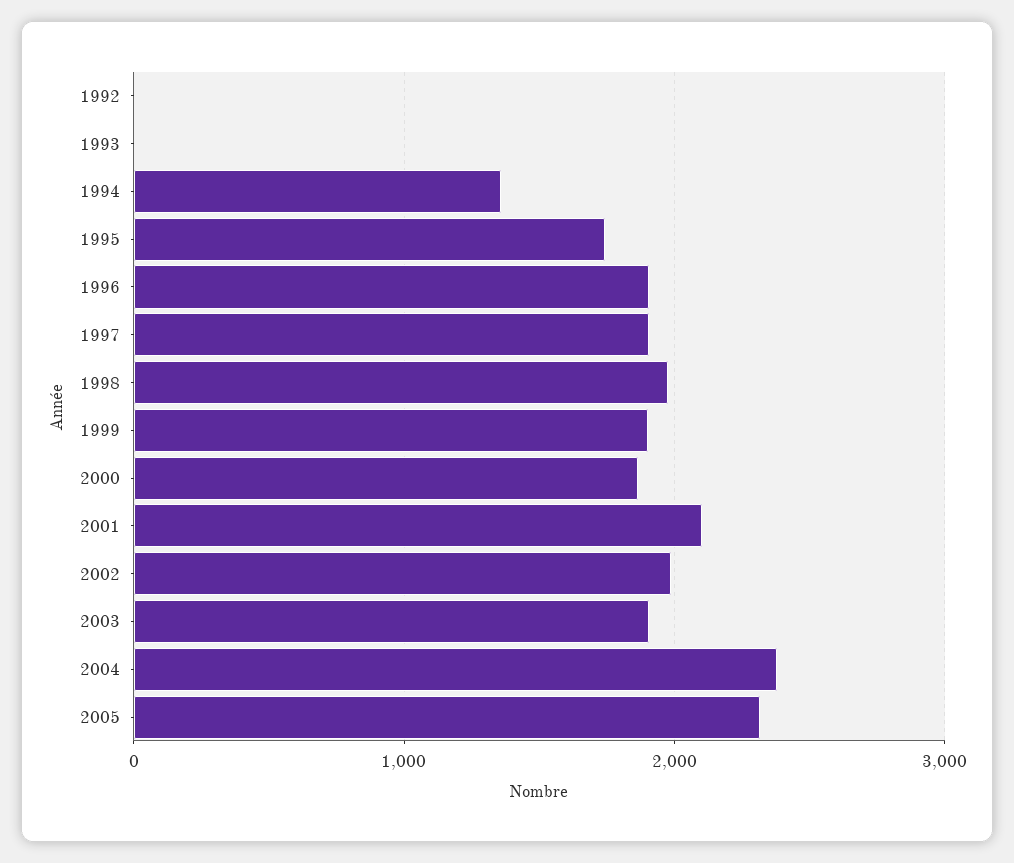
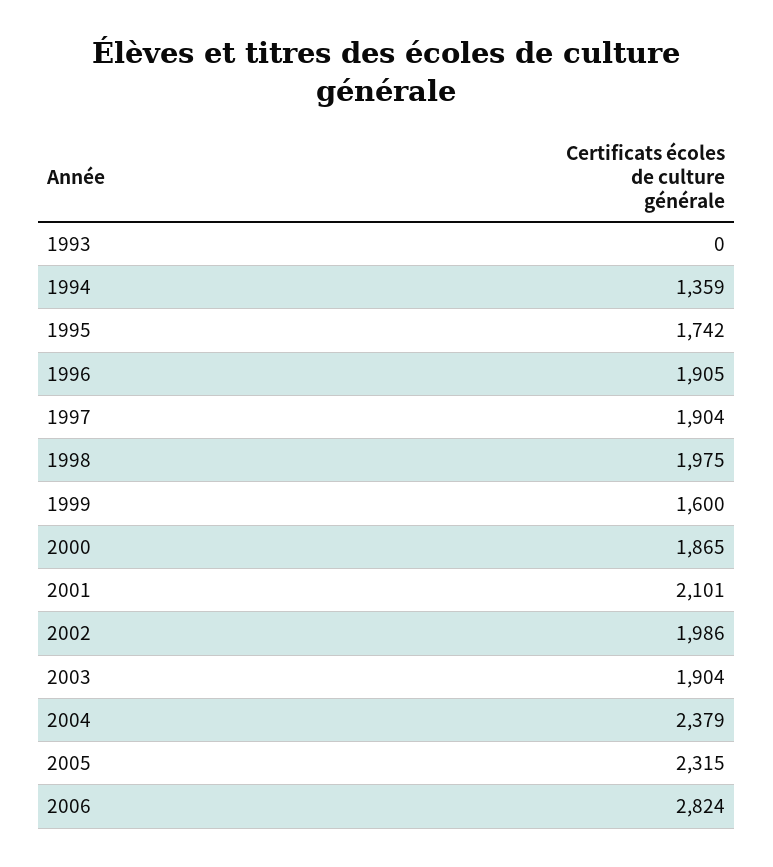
1992: 0 -> none
1999: 1900 -> 1600
2006: none -> 2824

